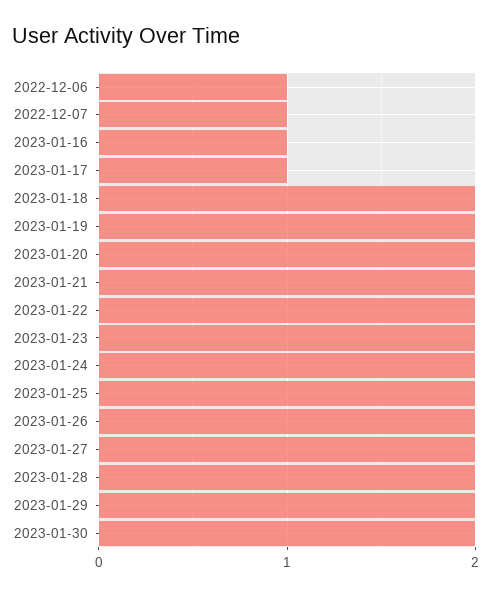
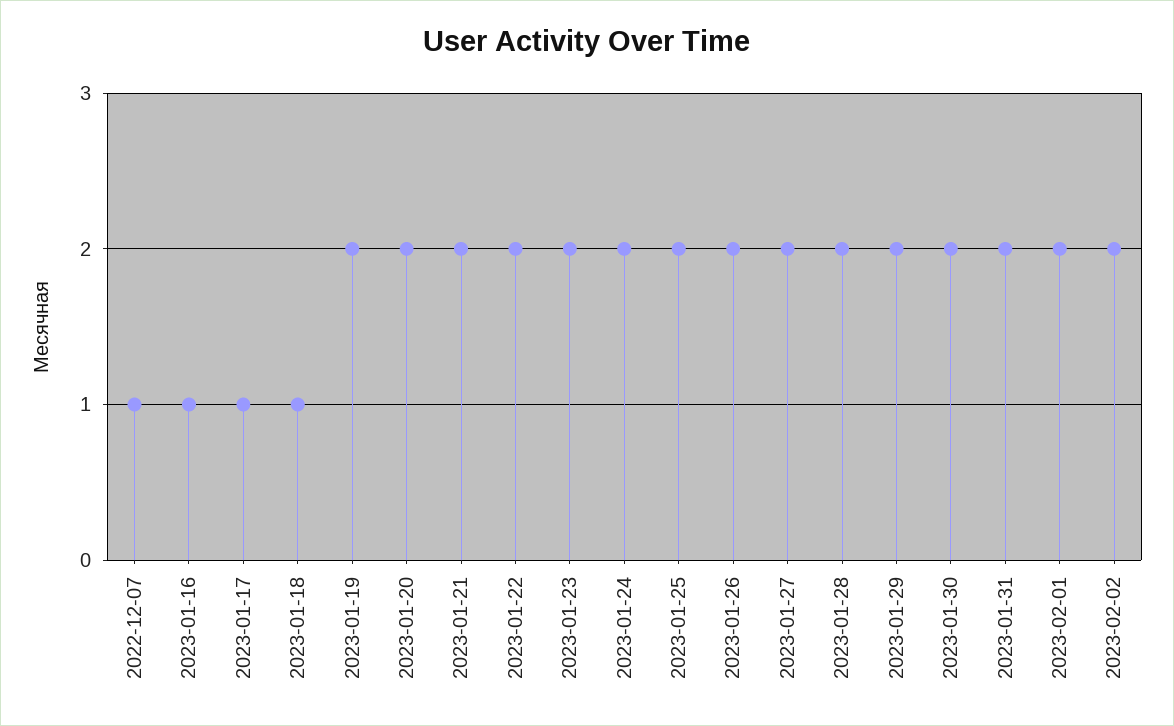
2022-12-06: 1 -> none
2023-01-18: 2 -> 1
2023-01-31: none -> 2
2023-02-01: none -> 2
2023-02-02: none -> 2

